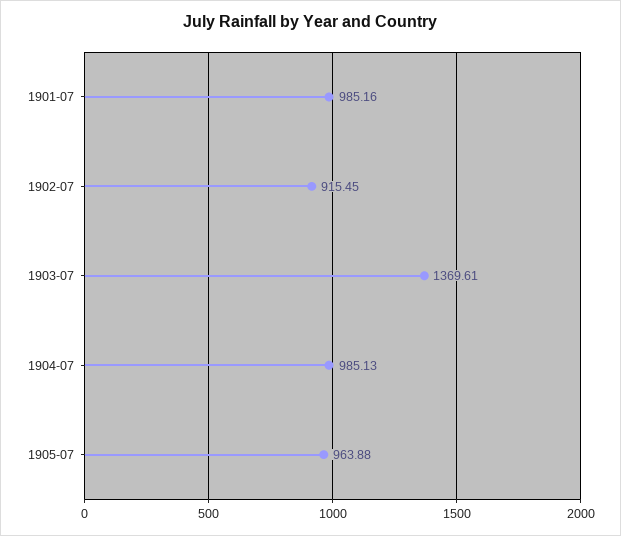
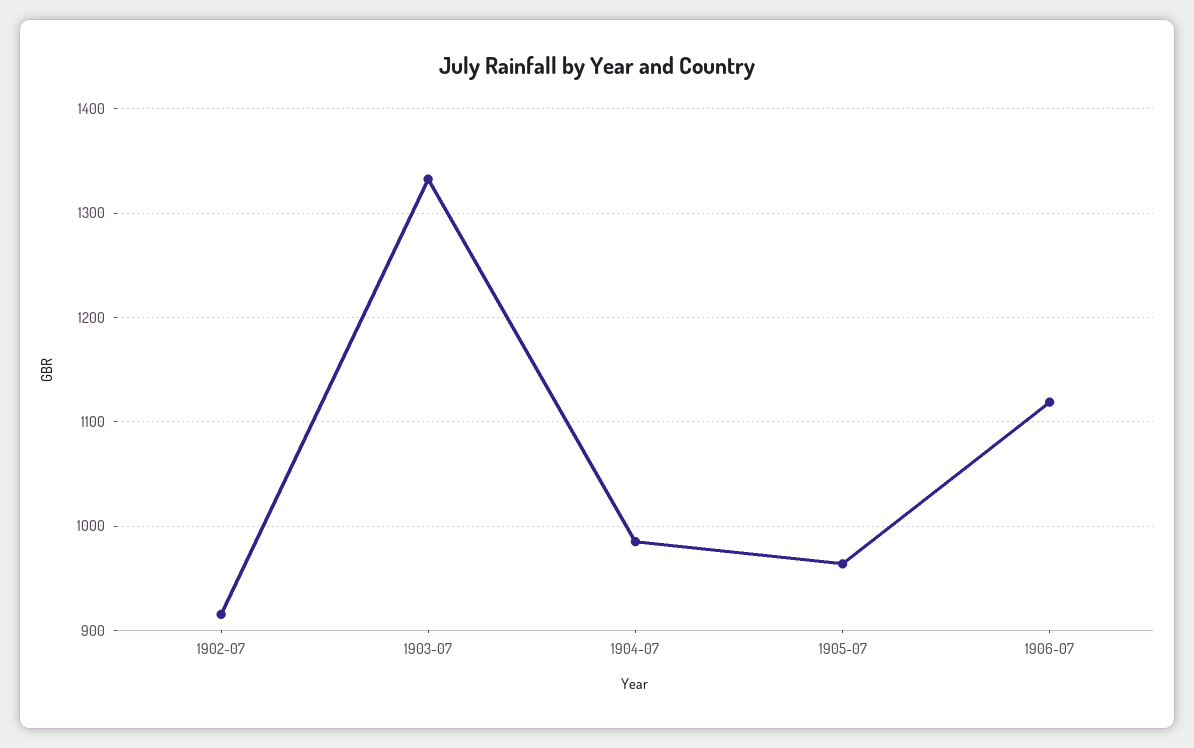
1901-07: 985.16 -> none
1903-07: 1369.61 -> 1330
1906-07: none -> 1120

